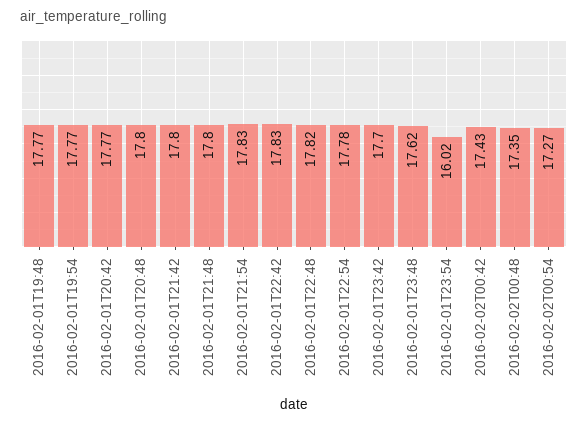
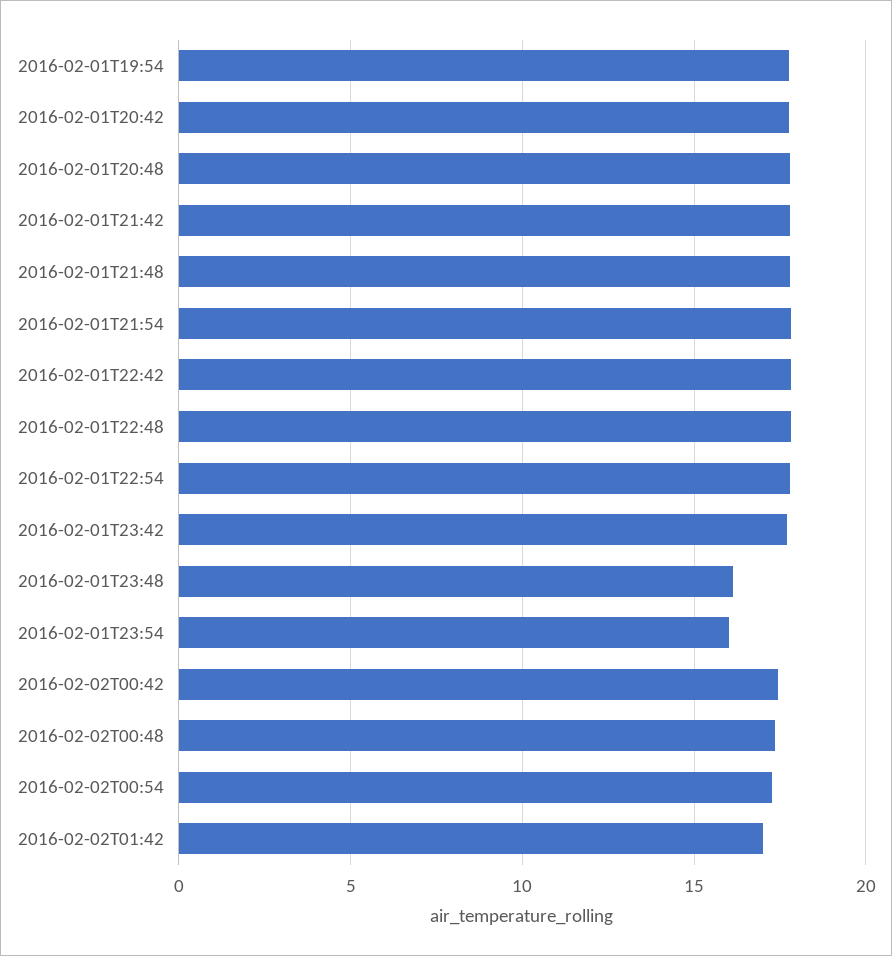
2016-02-01T19:48: 17.77 -> none
2016-02-01T23:48: 17.62 -> 16
2016-02-02T01:42: none -> 17

